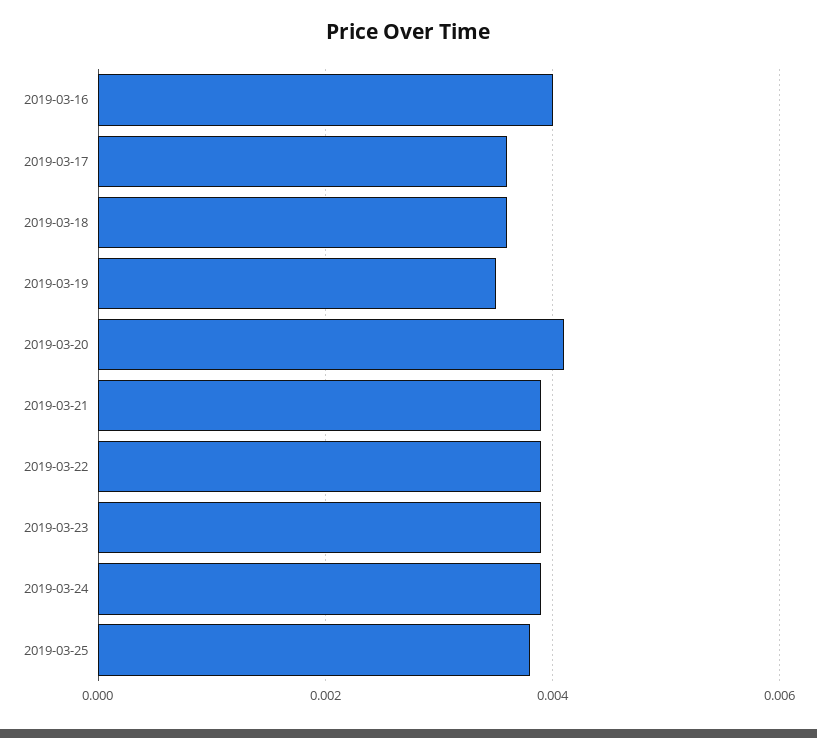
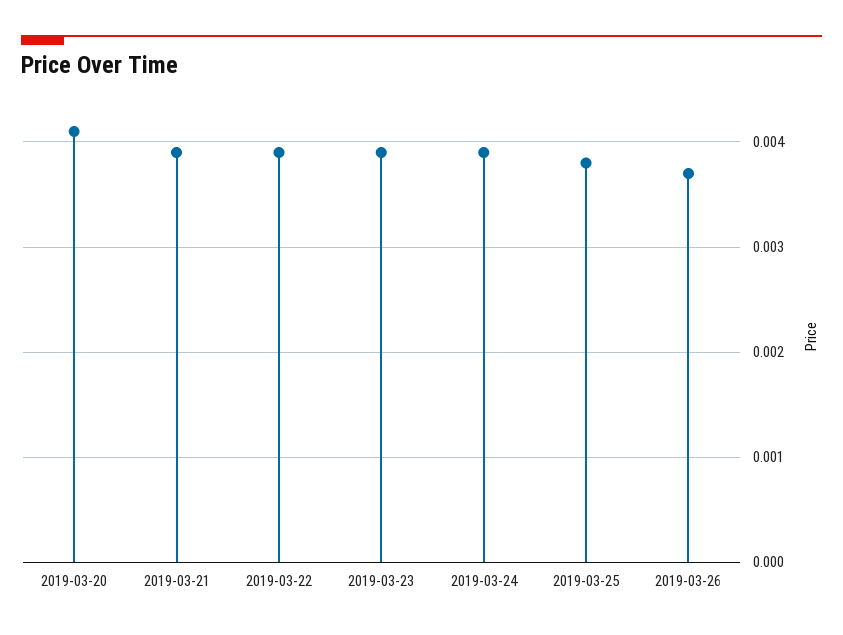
2019-03-16: 0.004 -> none
2019-03-17: 0.0035 -> none
2019-03-18: 0.0035 -> none
2019-03-19: 0.0035 -> none
2019-03-26: none -> 0.0037

